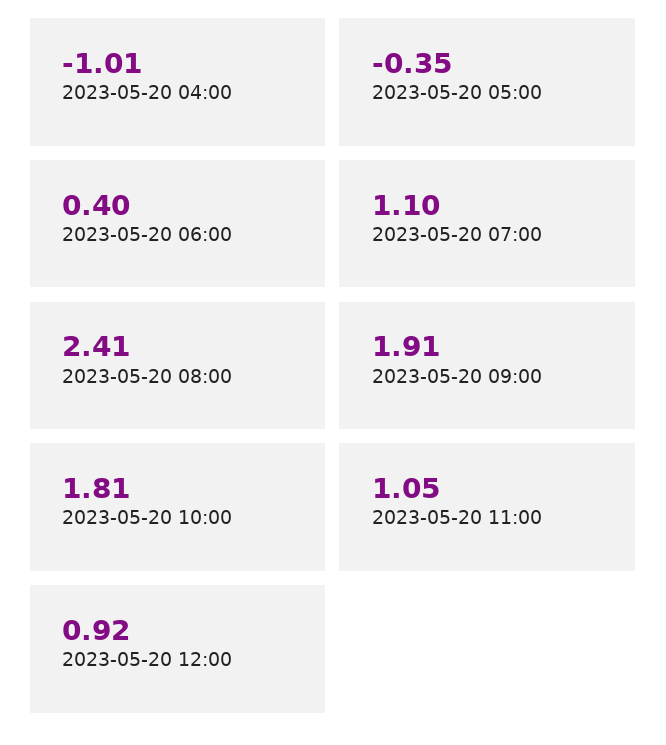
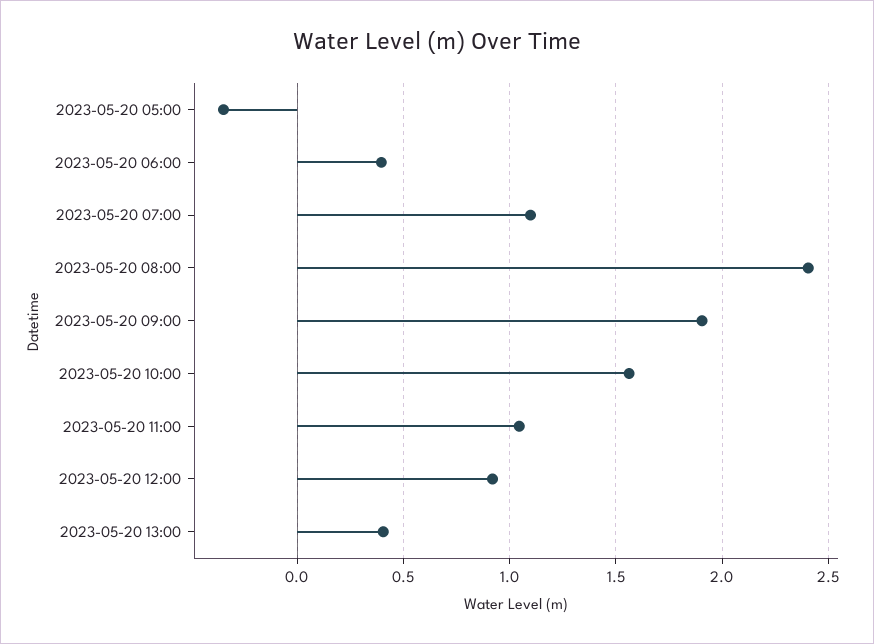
2023-05-20 04:00: -1.01 -> none
2023-05-20 10:00: 1.81 -> 1.55
2023-05-20 13:00: none -> 0.4

